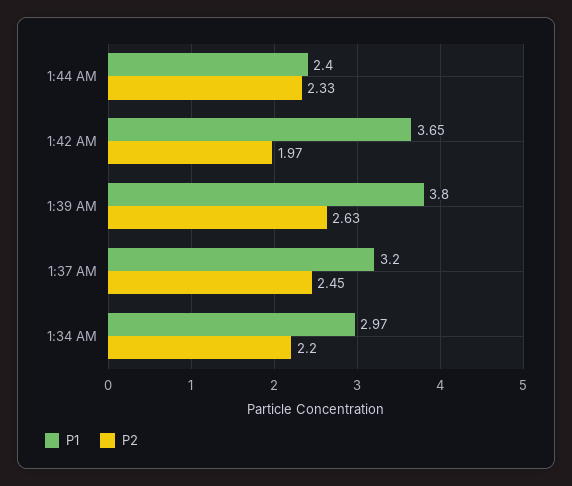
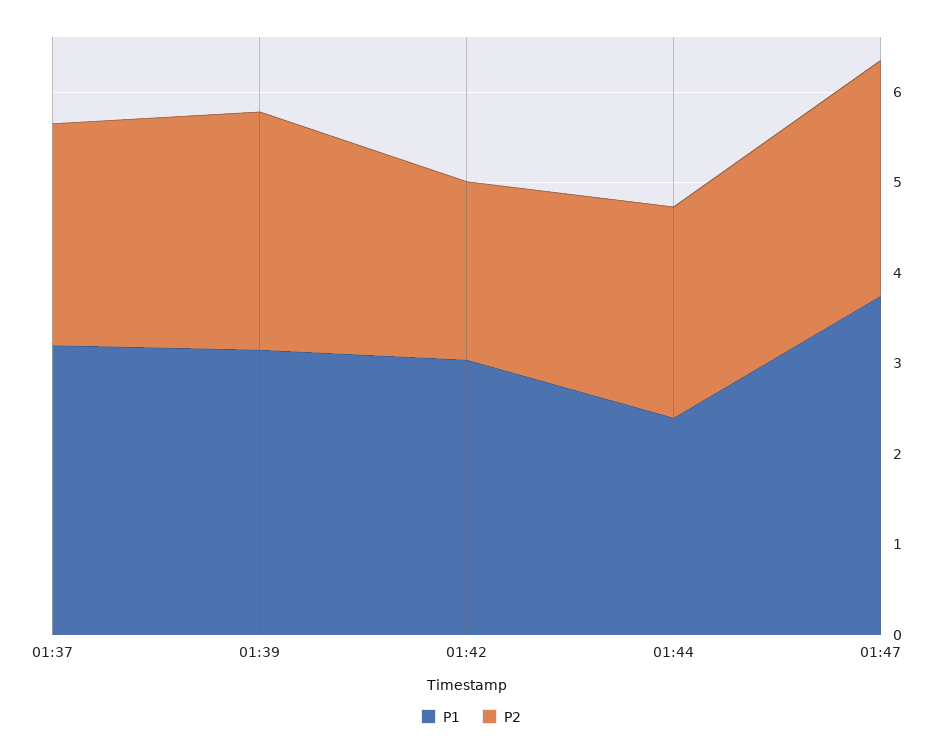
P1, 1:42 AM: 3.65 -> 3
P1, 1:39 AM: 3.8 -> 3.2
P1, 1:34 AM: 2.97 -> none
P2, 1:34 AM: 2.2 -> none
P1, 01:47: none -> 3.8
P2, 01:47: none -> 2.6

